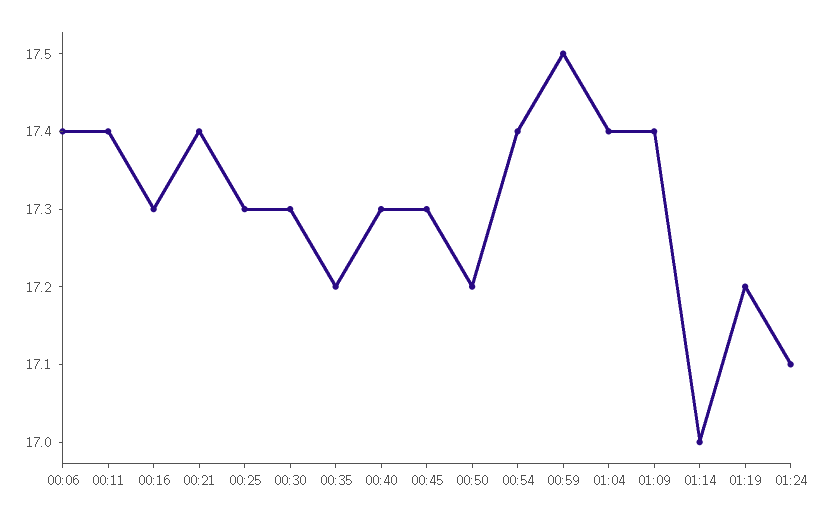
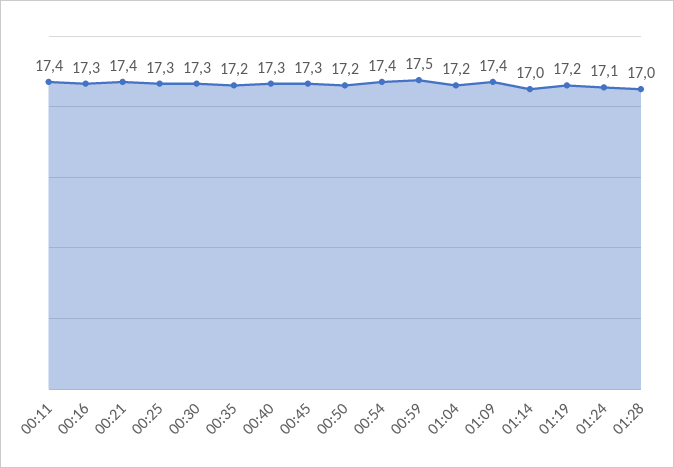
00:06: 17.4 -> none
01:04: 17.4 -> 17.2
01:28: none -> 17

